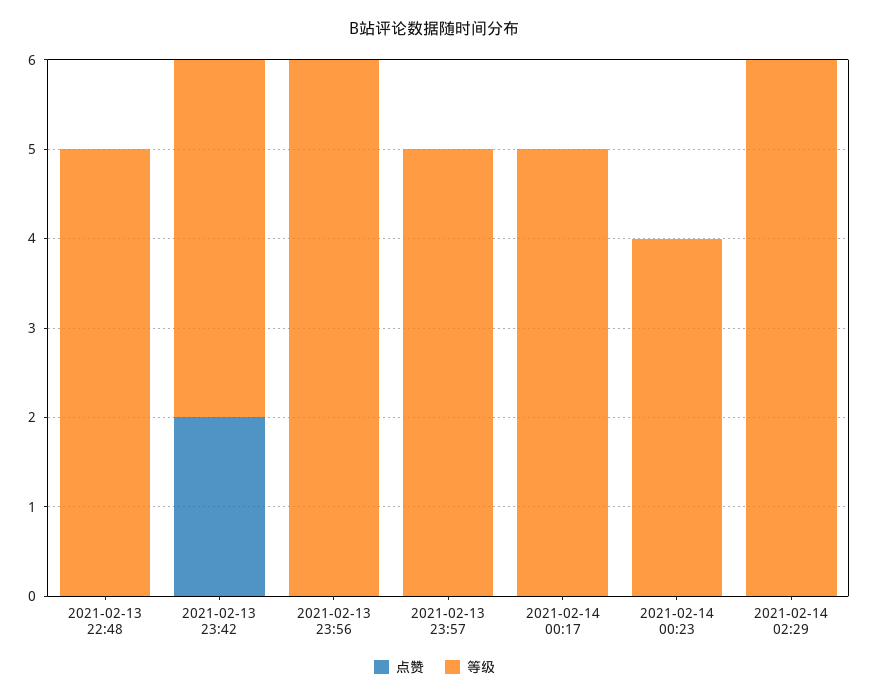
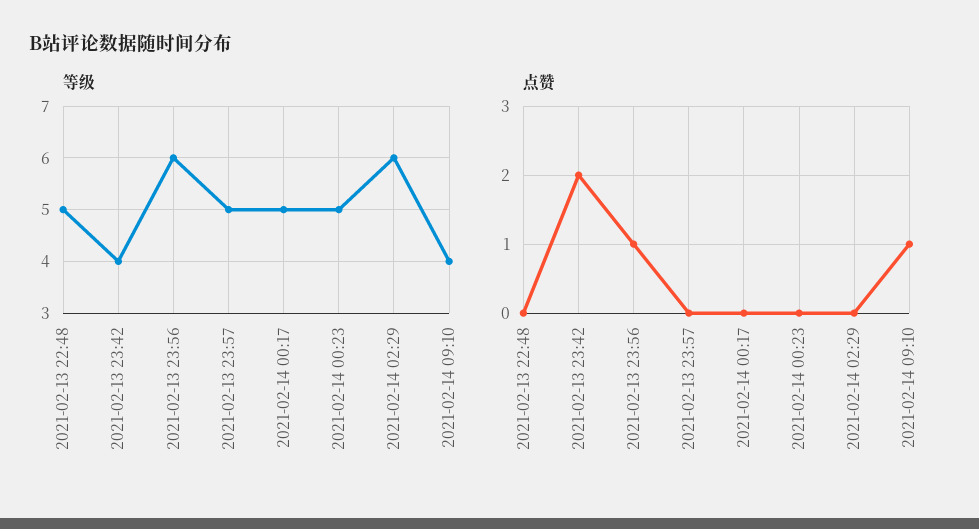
点赞, 2021-02-13 23:56: 0 -> 1
等级, 2021-02-14 00:23: 4 -> 5
等级, 2021-02-14 09:10: none -> 4
点赞, 2021-02-14 09:10: none -> 1

